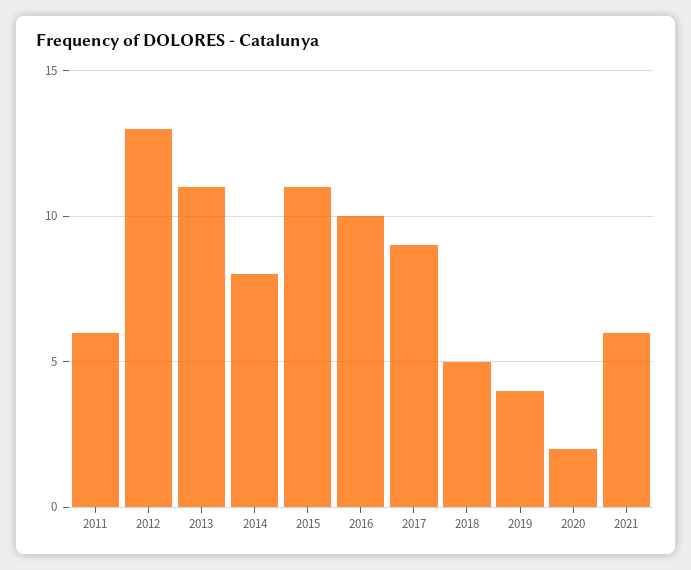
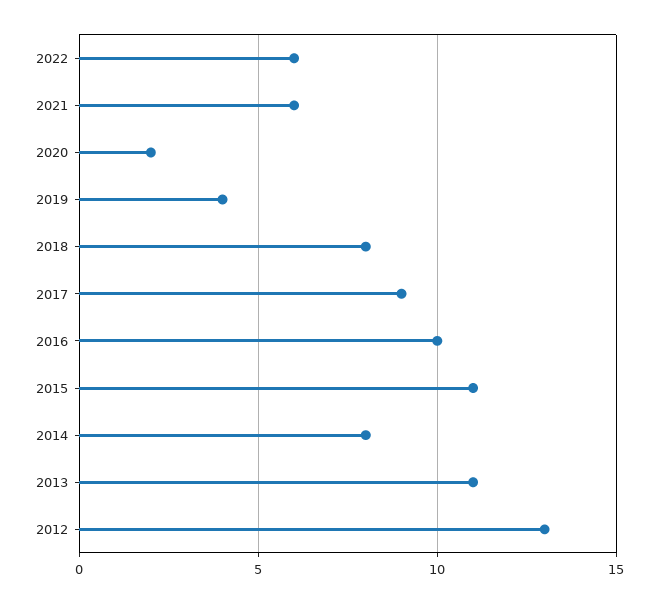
2011: 6 -> none
2018: 5 -> 8
2022: none -> 6

